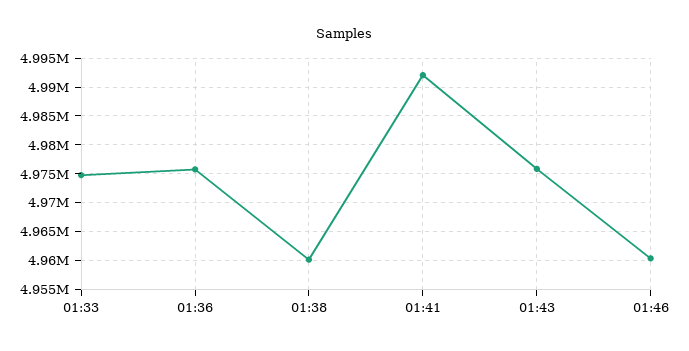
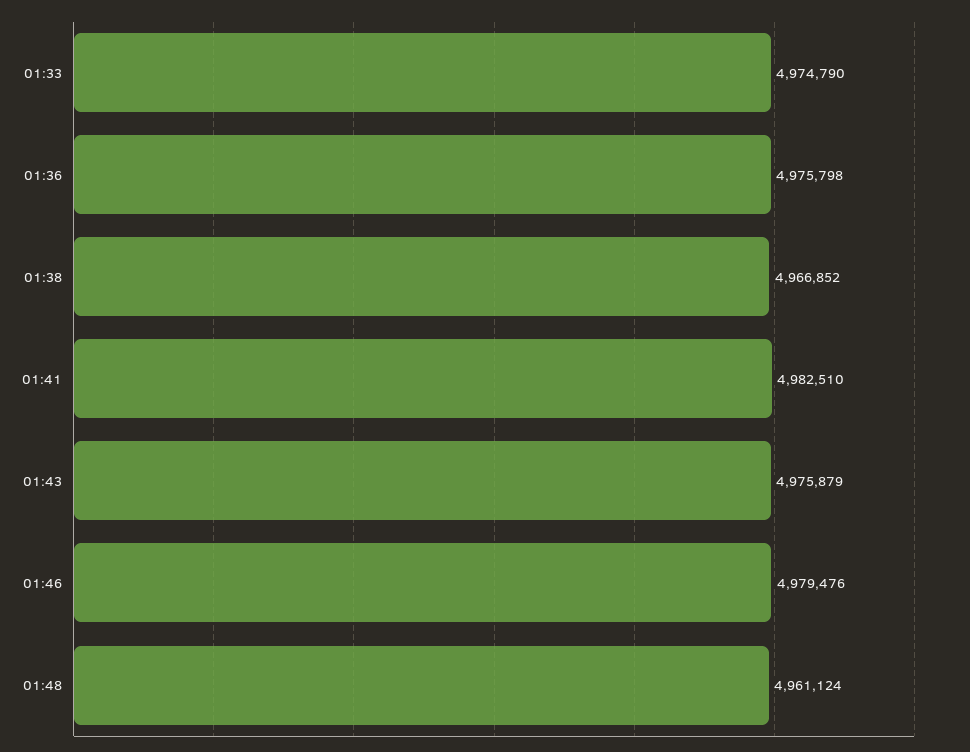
01:38: 4960000 -> 4966852
01:41: 4992500 -> 4982510
01:46: 4960000 -> 4979476
01:48: none -> 4961124

